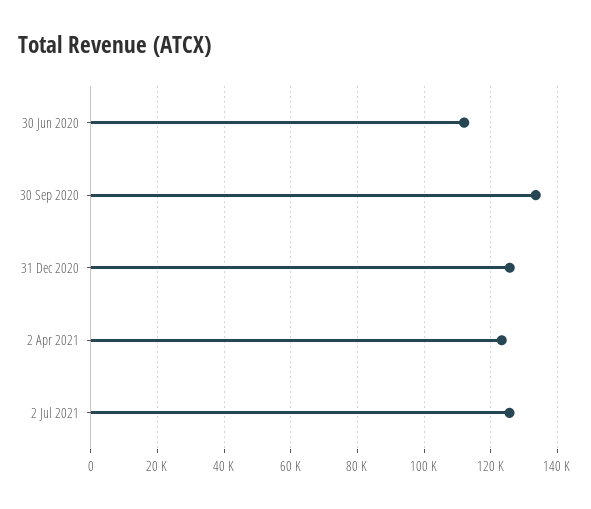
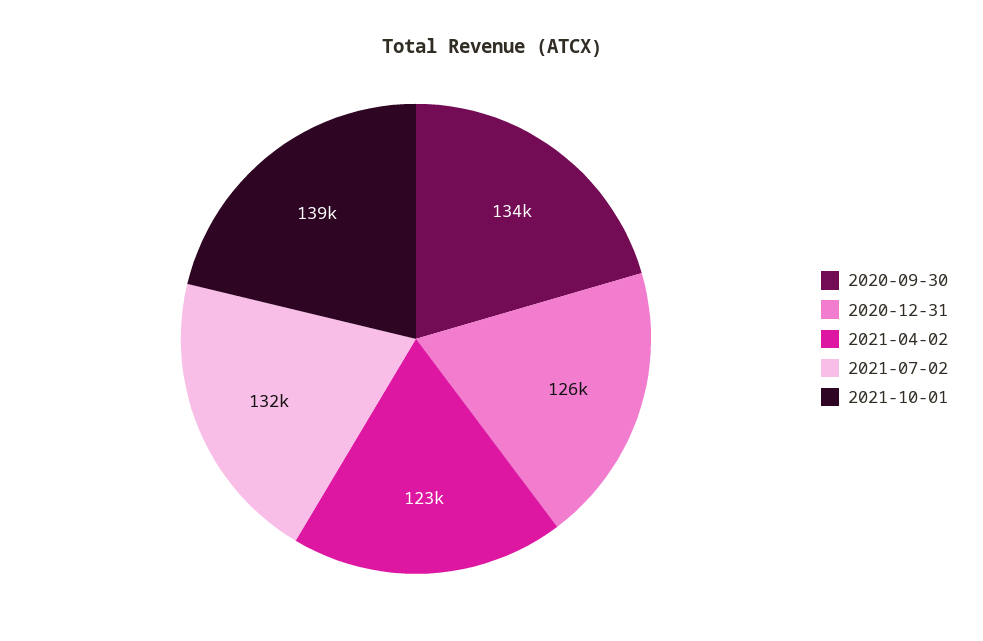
30 Jun 2020: 112000 -> none
2 Jul 2021: 126000 -> 132000
2021-10-01: none -> 139000

